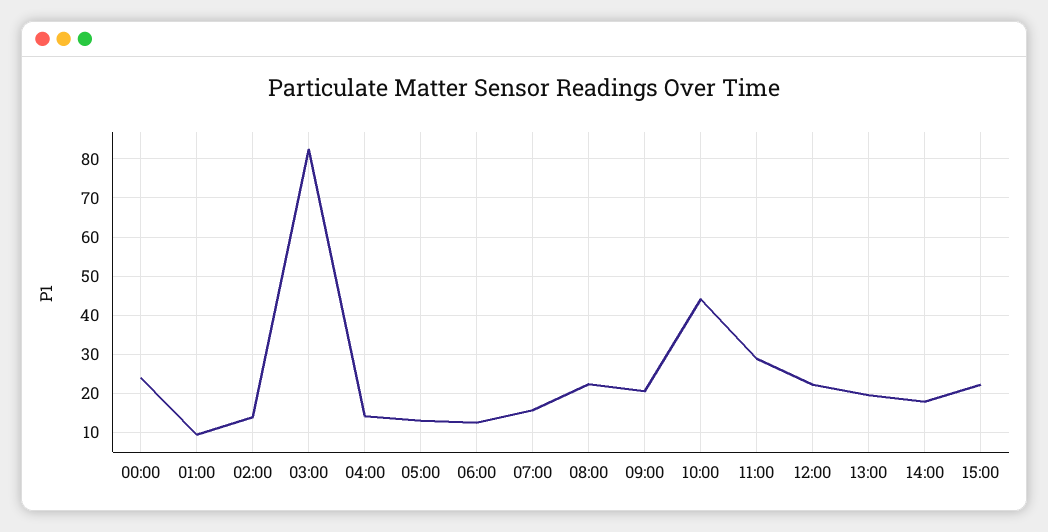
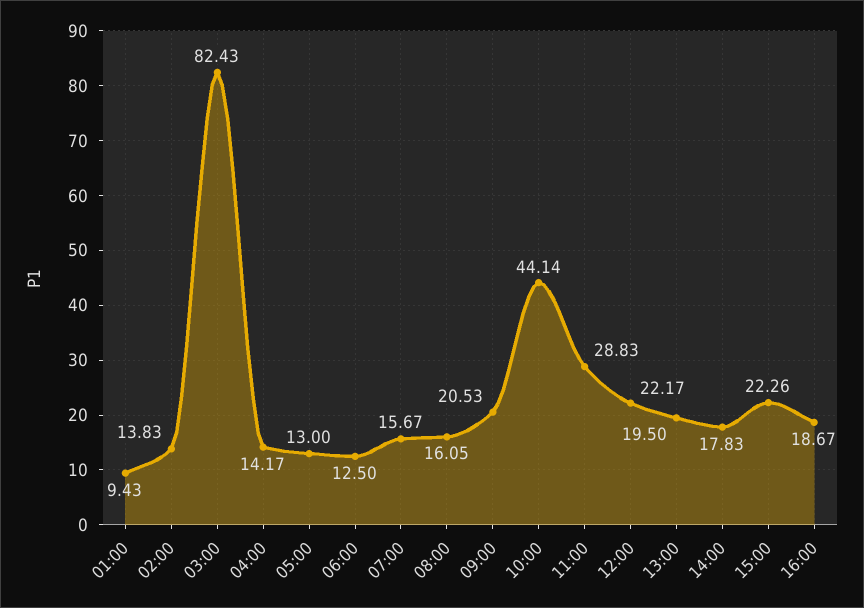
00:00: 24 -> none
08:00: 22 -> 16.05
16:00: none -> 18.67

